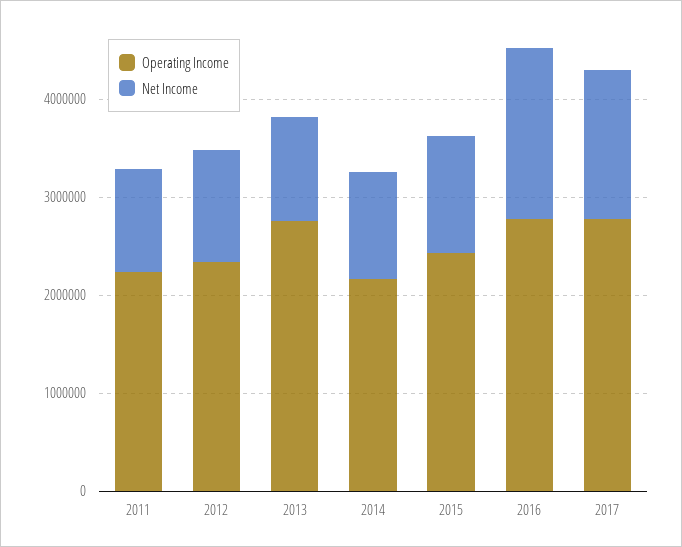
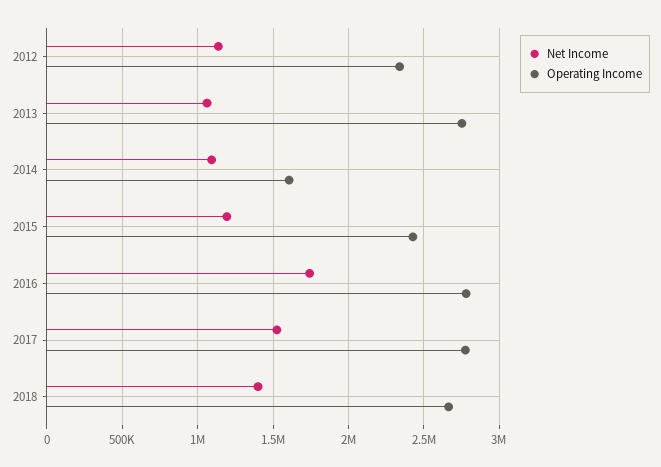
Operating Income, 2011: 2200000 -> none
Net Income, 2011: 1000000 -> none
Operating Income, 2014: 2200000 -> 1600000
Net Income, 2018: none -> 1400000
Operating Income, 2018: none -> 2650000

